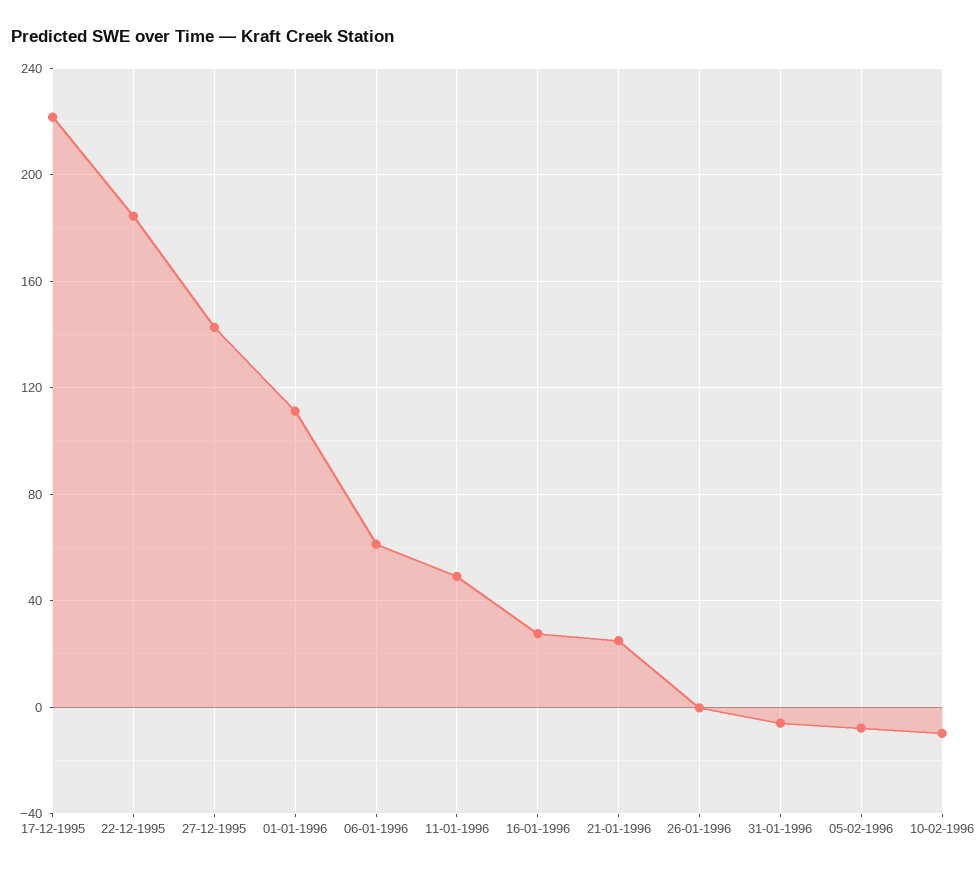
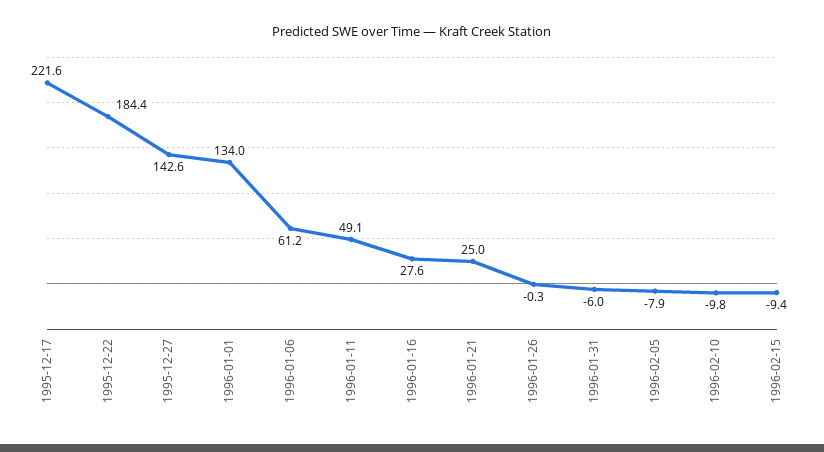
01-01-1996: 110 -> 134
1996-02-15: none -> -9.4

